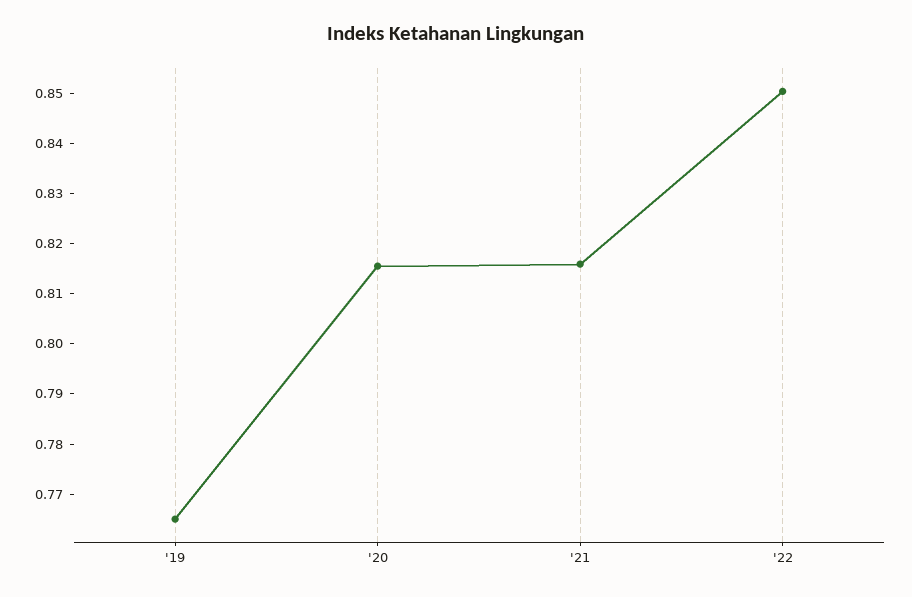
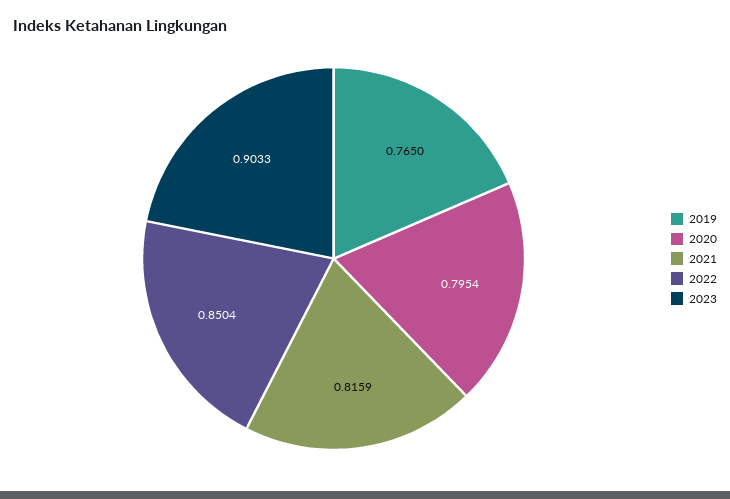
'20: 0.816 -> 0.7954
2023: none -> 0.9033

